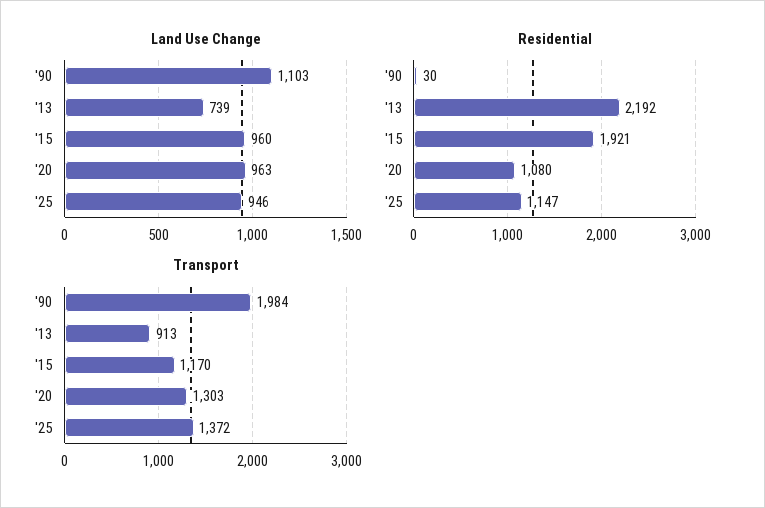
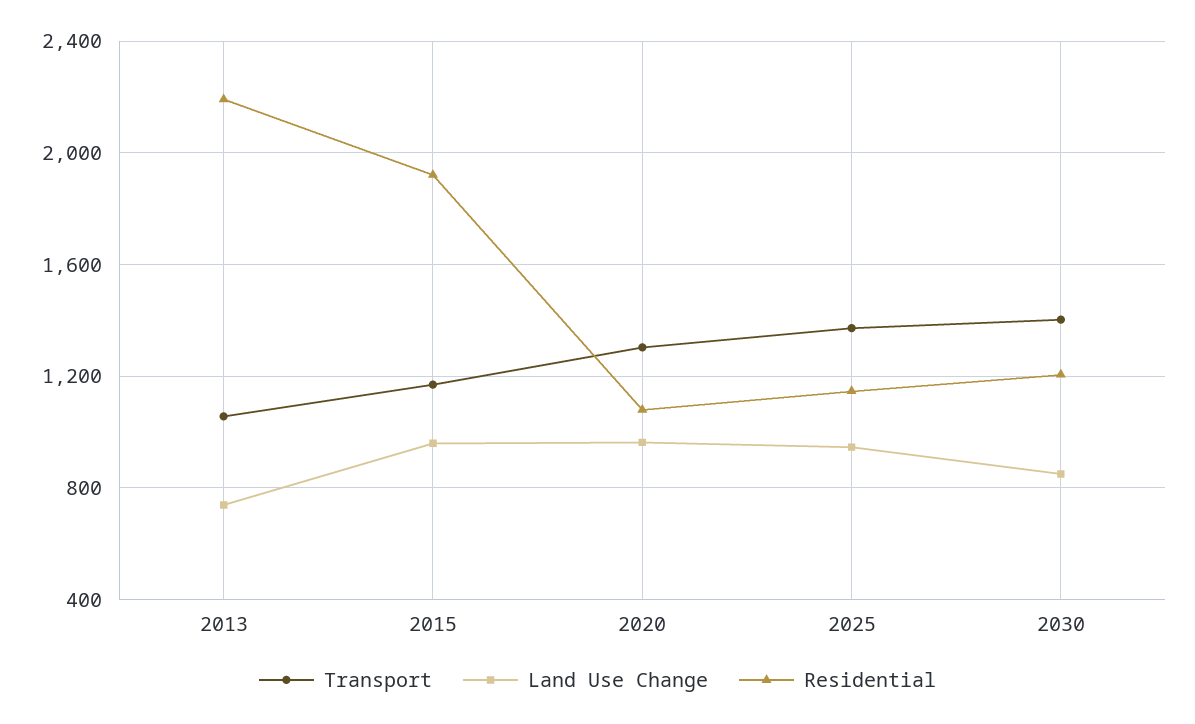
Land Use Change, '90: 1103 -> none
Residential, '90: 30 -> none
Transport, '90: 1984 -> none
Transport, '13: 913 -> 1050
Transport, 2030: none -> 1400
Land Use Change, 2030: none -> 850
Residential, 2030: none -> 1200

